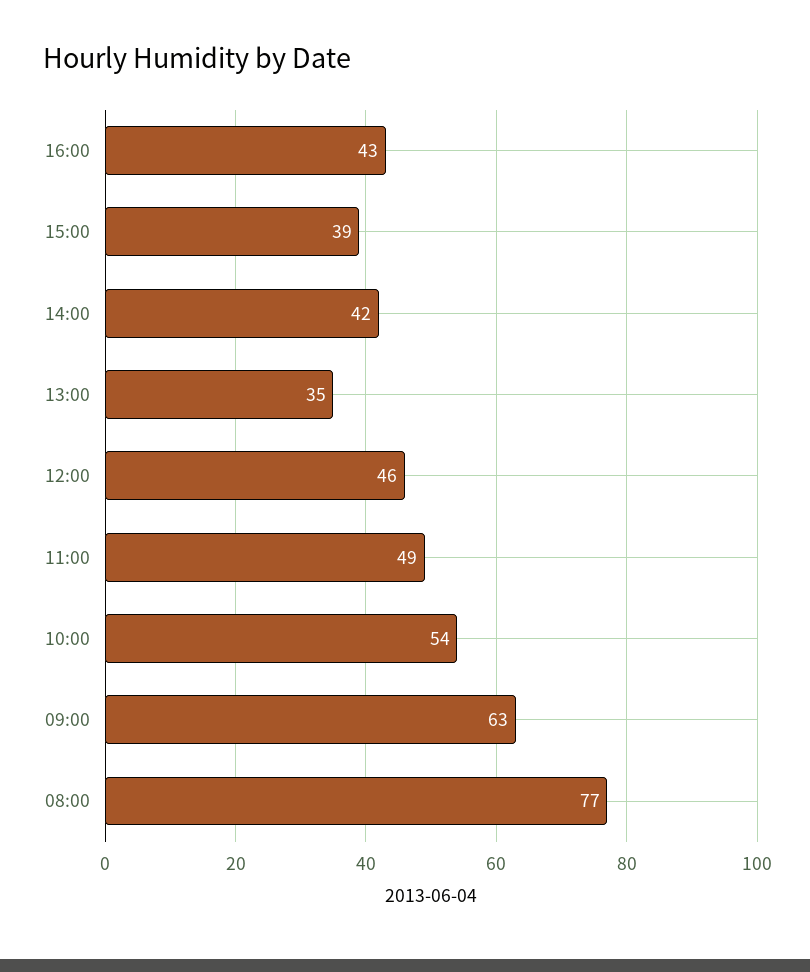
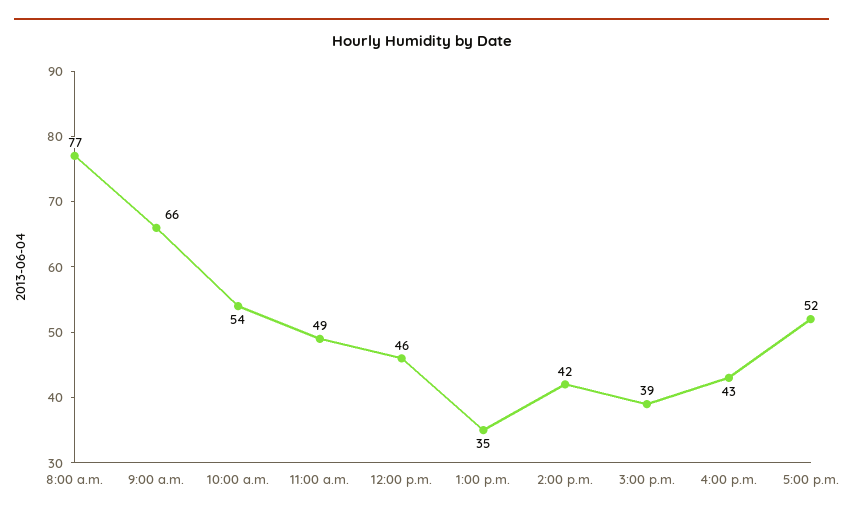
09:00: 63 -> 66
5:00 p.m.: none -> 52

